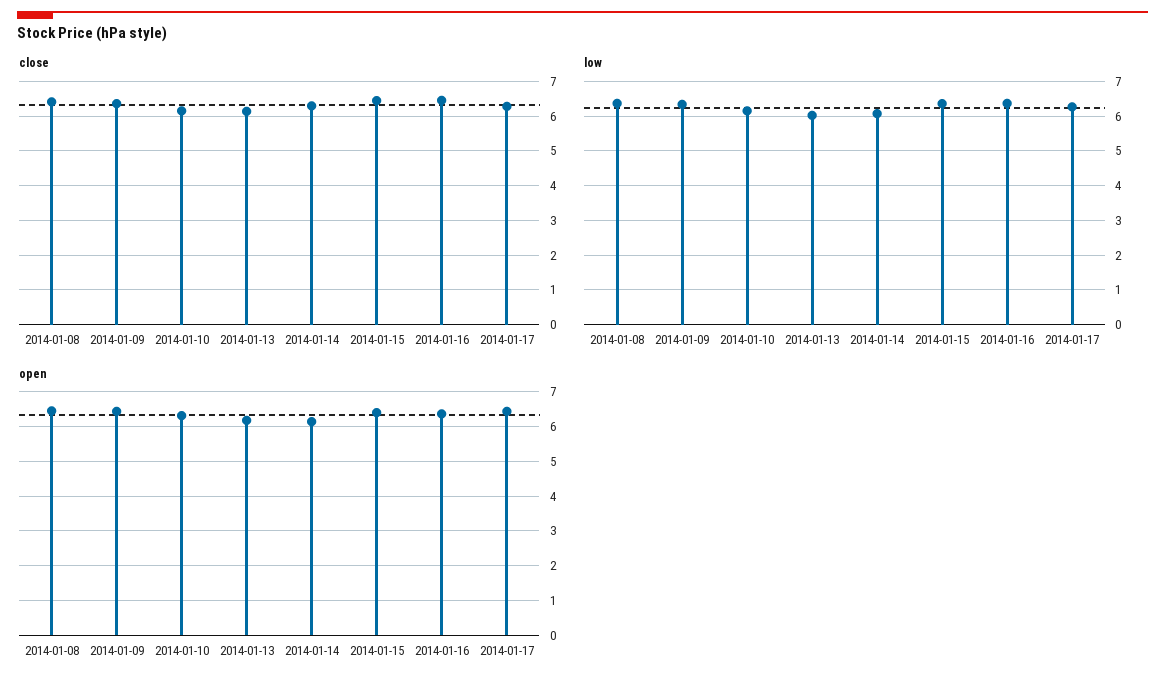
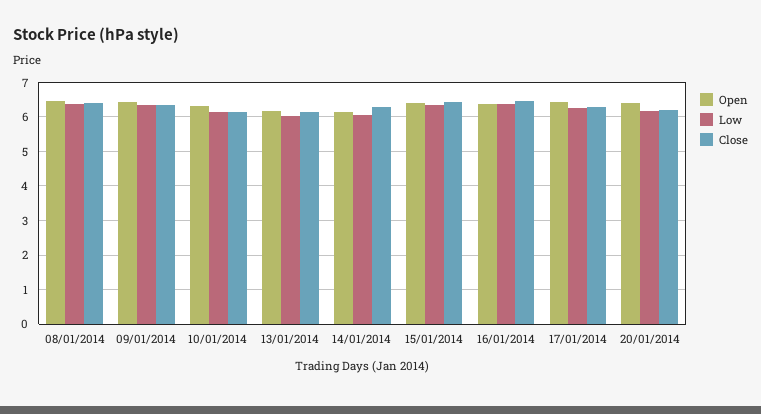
open, 20/01/2014: none -> 6.4
low, 20/01/2014: none -> 6.2
close, 20/01/2014: none -> 6.2

